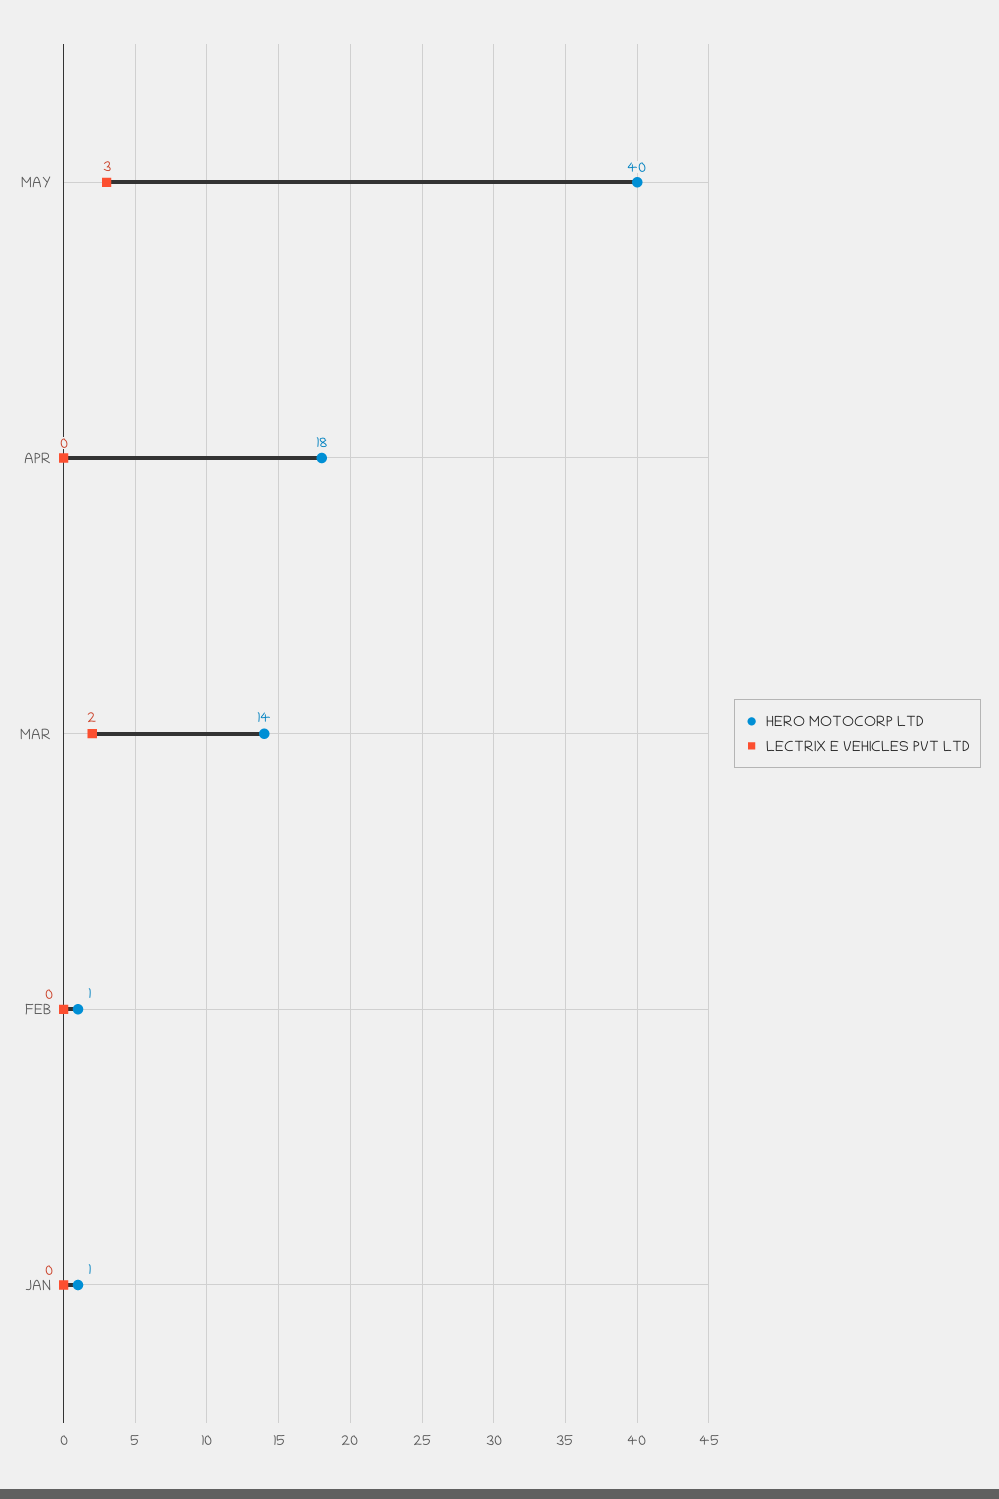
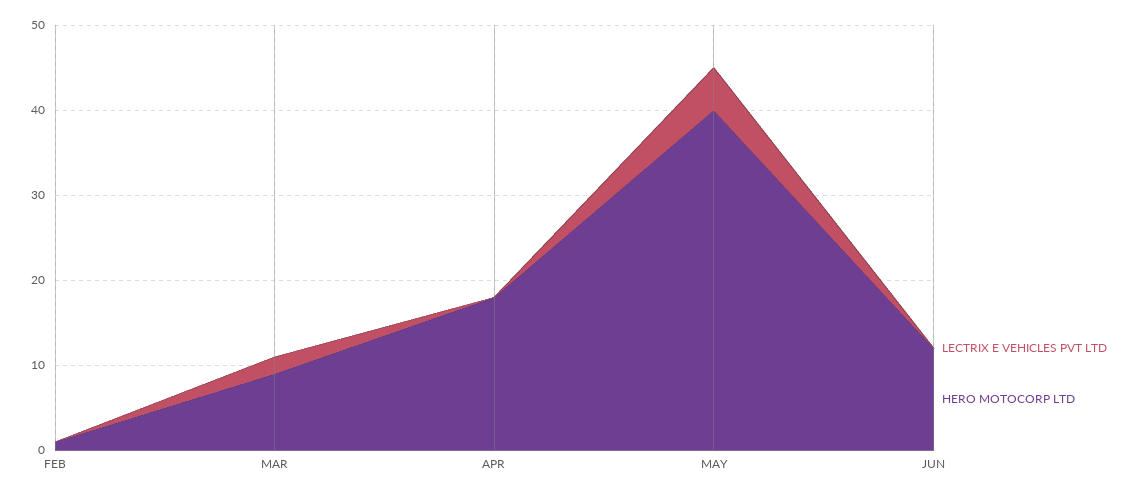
LECTRIX E VEHICLES PVT LTD, MAY: 3 -> 5
HERO MOTOCORP LTD, MAR: 14 -> 9
HERO MOTOCORP LTD, JAN: 1 -> none
LECTRIX E VEHICLES PVT LTD, JAN: 0 -> none
LECTRIX E VEHICLES PVT LTD, JUN: none -> 0
HERO MOTOCORP LTD, JUN: none -> 12

